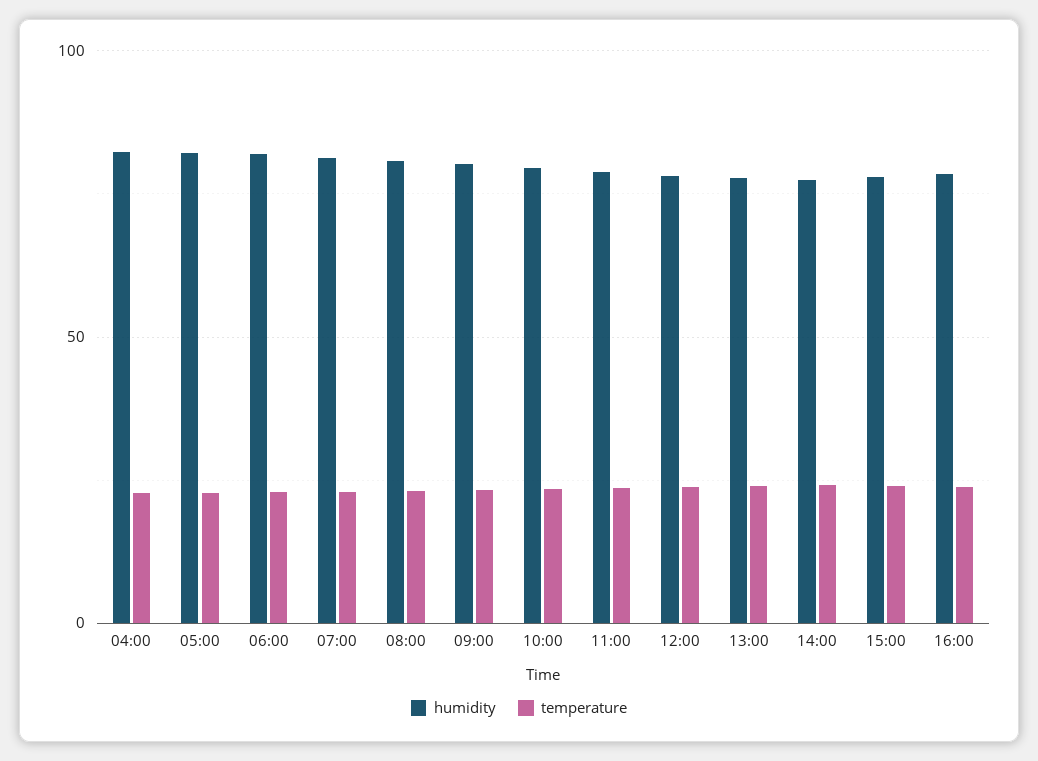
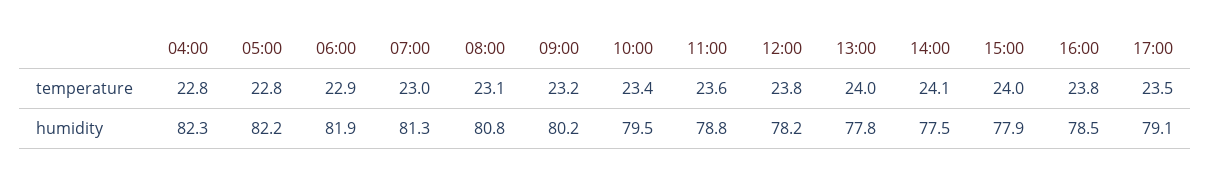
temperature, 17:00: none -> 23.5
humidity, 17:00: none -> 79.1

